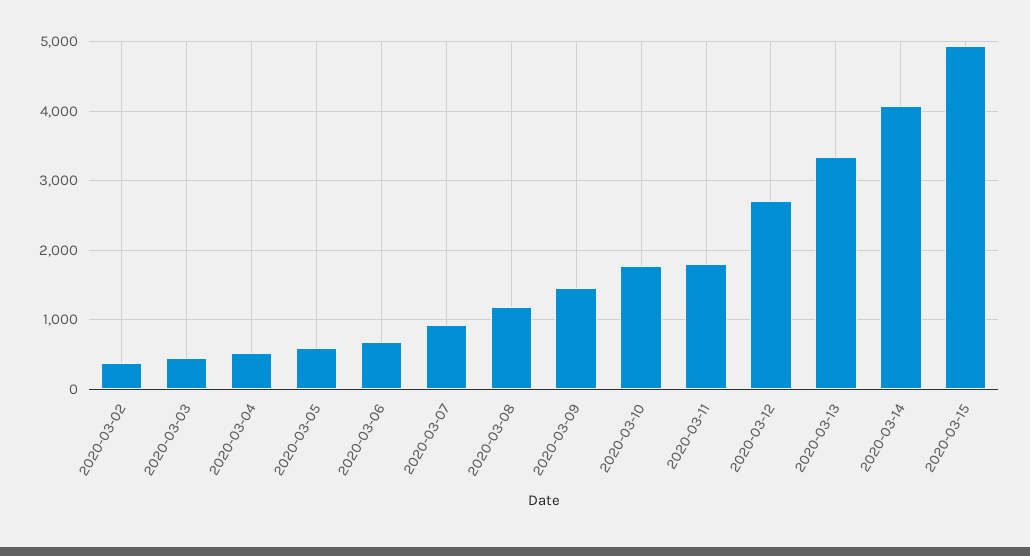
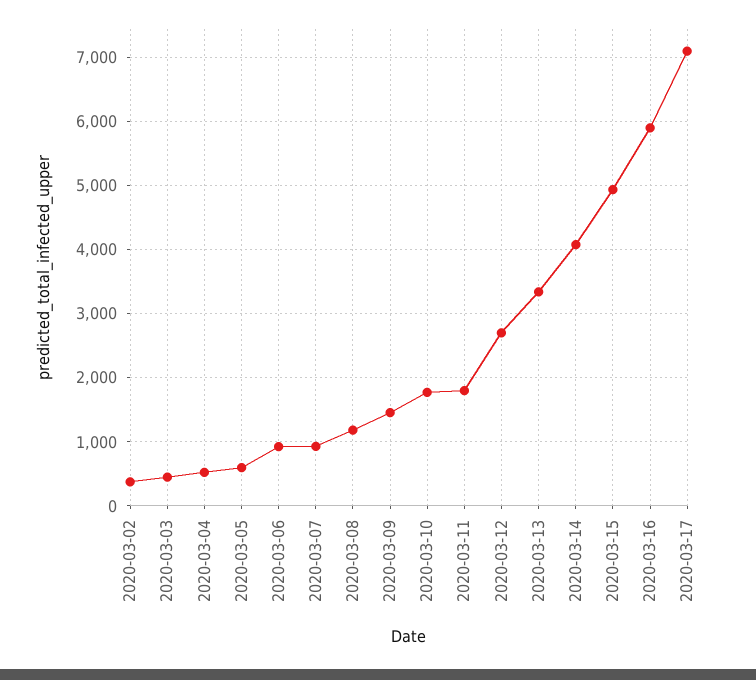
2020-03-06: 700 -> 900
2020-03-16: none -> 5900
2020-03-17: none -> 7100

